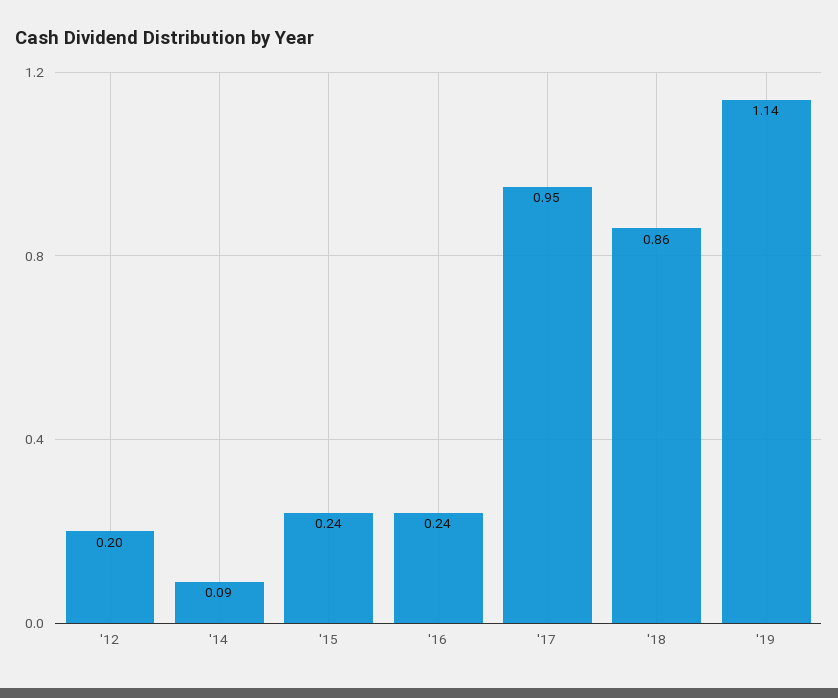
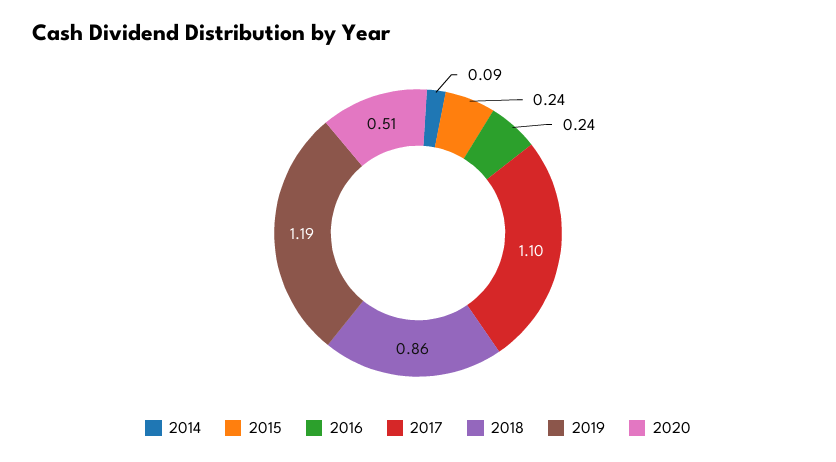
'12: 0.2 -> none
'17: 0.95 -> 1.1
'19: 1.14 -> 1.19
2020: none -> 0.51

